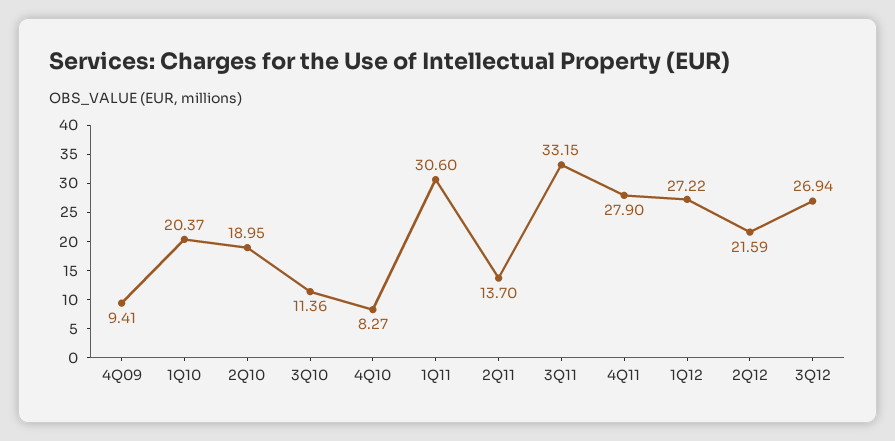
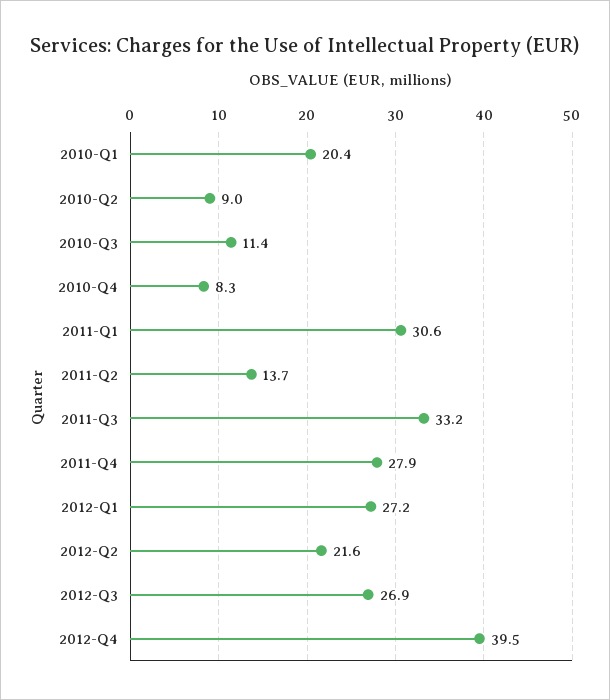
4Q09: 9.41 -> none
2Q10: 18.95 -> 9
2012-Q4: none -> 39.5

